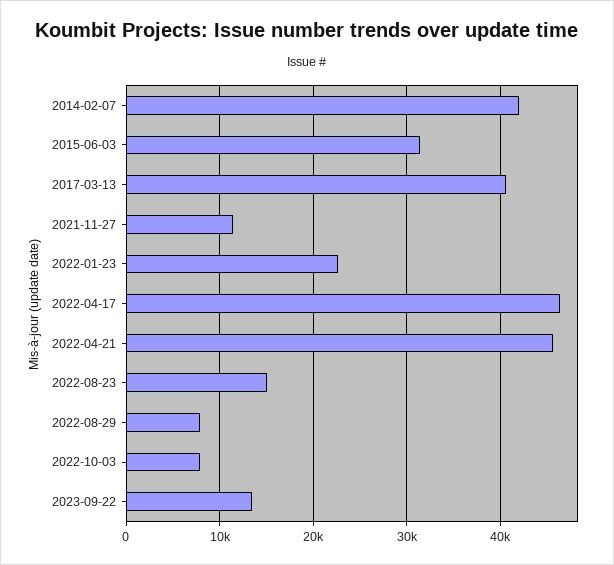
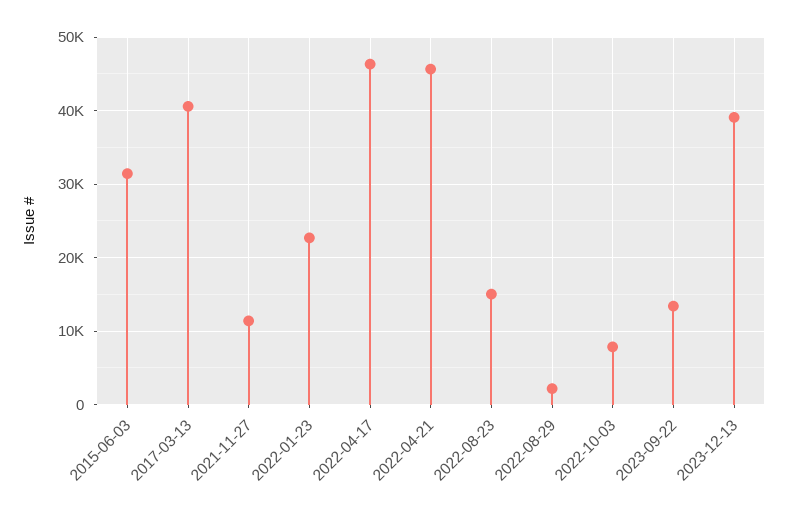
2014-02-07: 42000 -> none
2022-08-29: 8000 -> 2000
2023-12-13: none -> 39000

